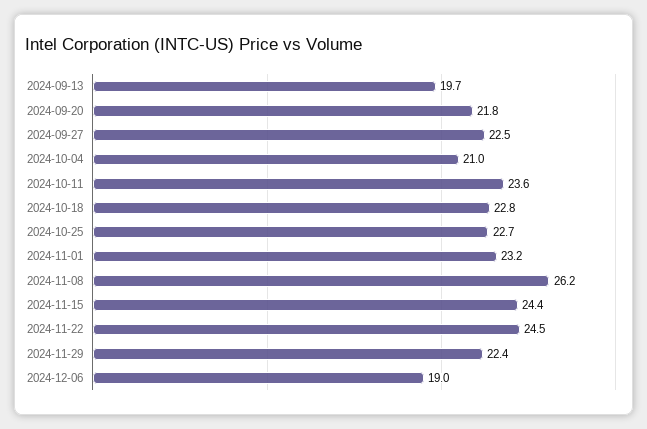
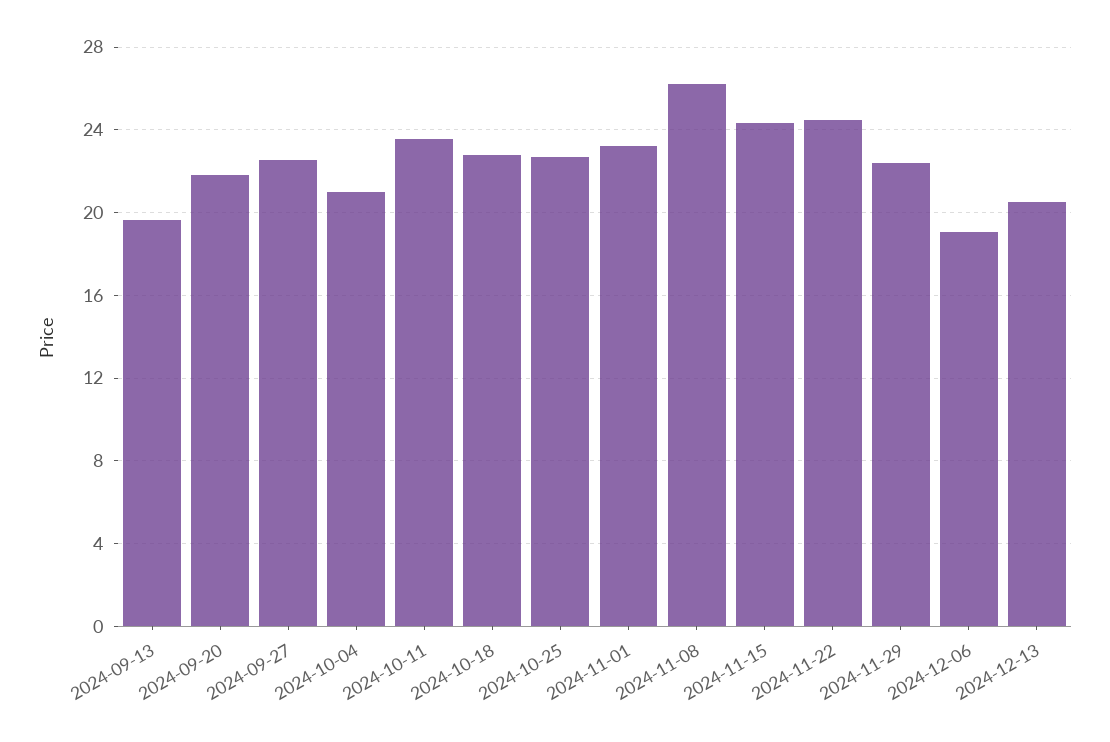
2024-12-13: none -> 20.5

